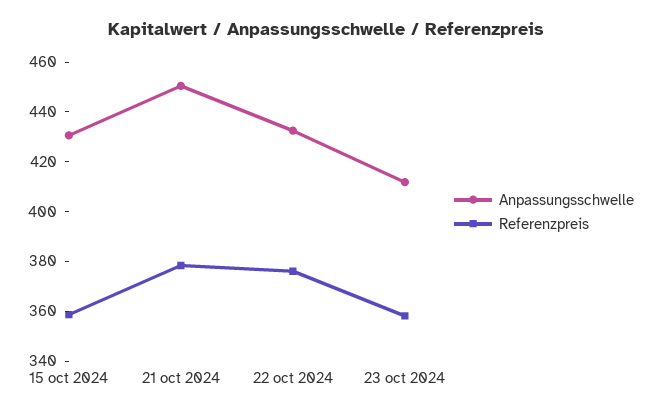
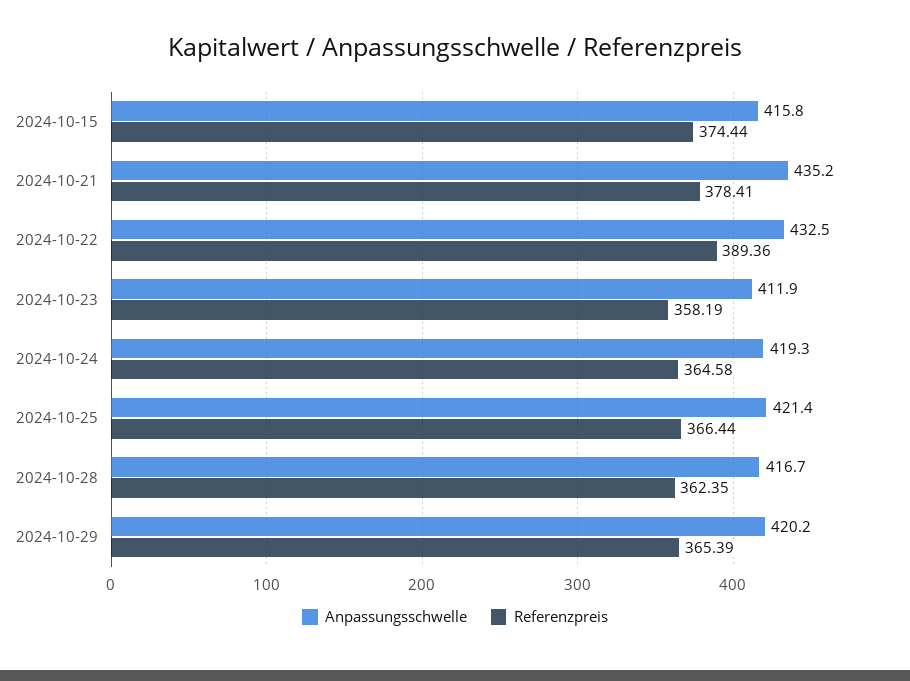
Anpassungsschwelle, 15 oct 2024: 430 -> 415.8
Referenzpreis, 15 oct 2024: 360 -> 374.44
Anpassungsschwelle, 21 oct 2024: 450 -> 435.2
Referenzpreis, 22 oct 2024: 375 -> 389.36
Anpassungsschwelle, 2024-10-24: none -> 419.3
Referenzpreis, 2024-10-24: none -> 364.58
Anpassungsschwelle, 2024-10-25: none -> 421.4
Referenzpreis, 2024-10-25: none -> 366.44
Anpassungsschwelle, 2024-10-28: none -> 416.7
Referenzpreis, 2024-10-28: none -> 362.35
Anpassungsschwelle, 2024-10-29: none -> 420.2
Referenzpreis, 2024-10-29: none -> 365.39

